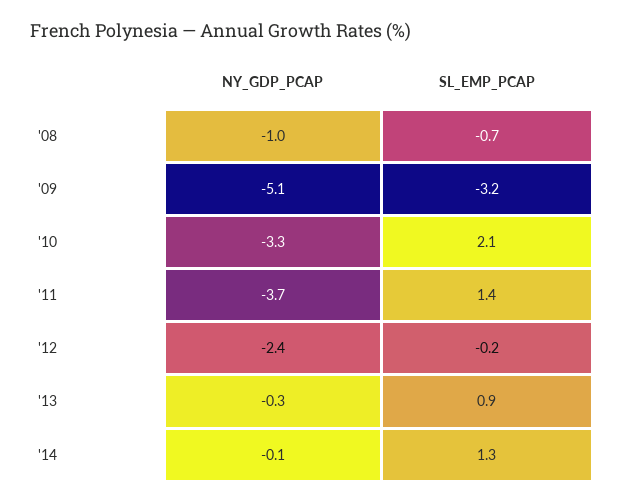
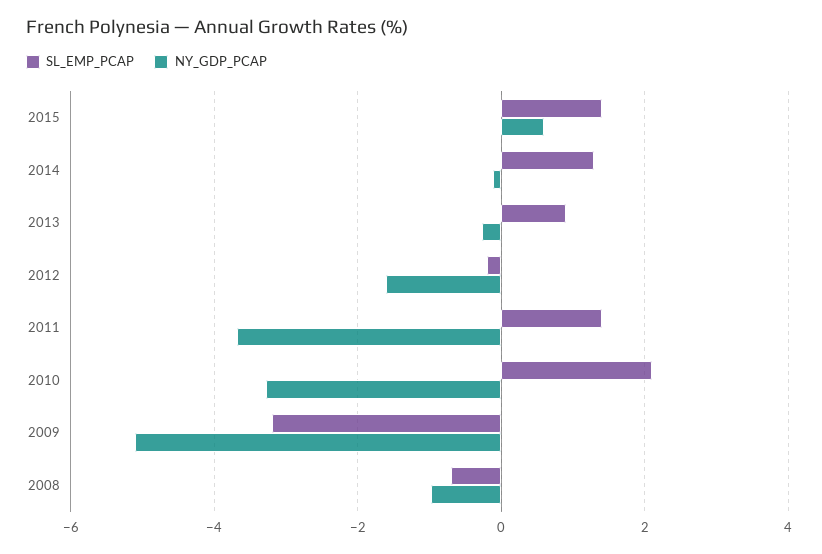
NY_GDP_PCAP, '12: -2.4 -> -1.6
SL_EMP_PCAP, 2015: none -> 1.4
NY_GDP_PCAP, 2015: none -> 0.6

